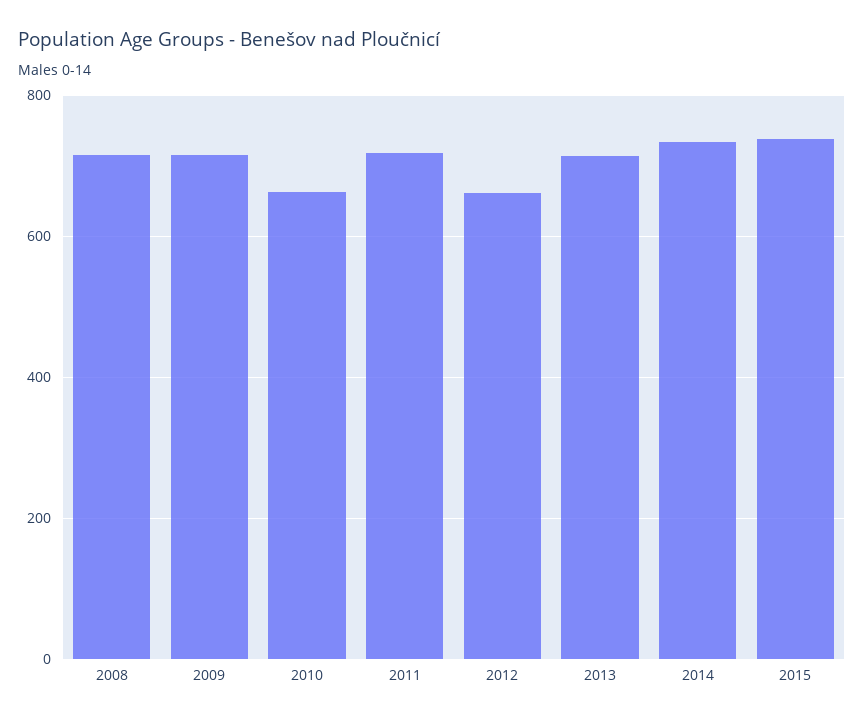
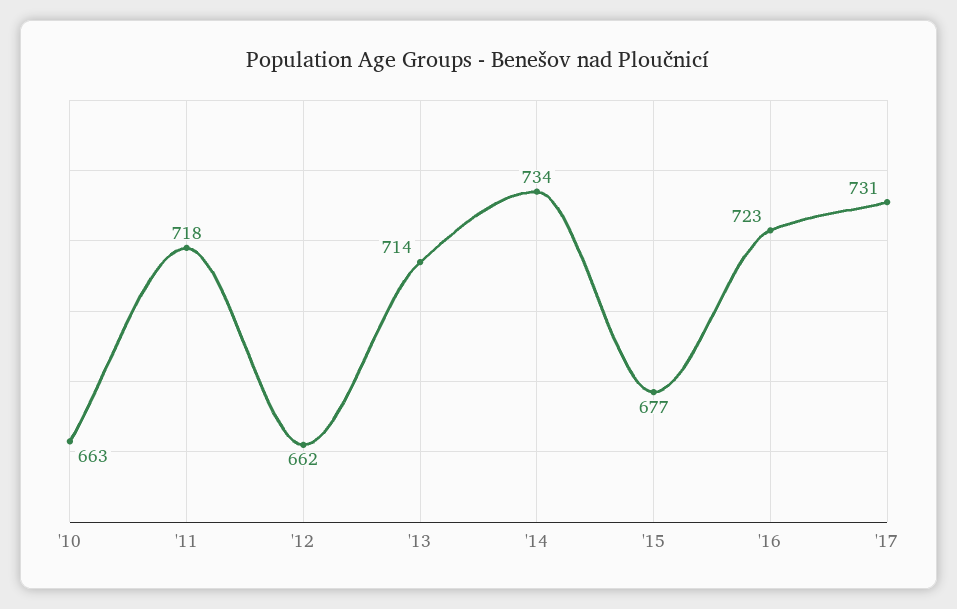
2008: 720 -> none
2009: 720 -> none
2015: 740 -> 677
'16: none -> 723
'17: none -> 731

